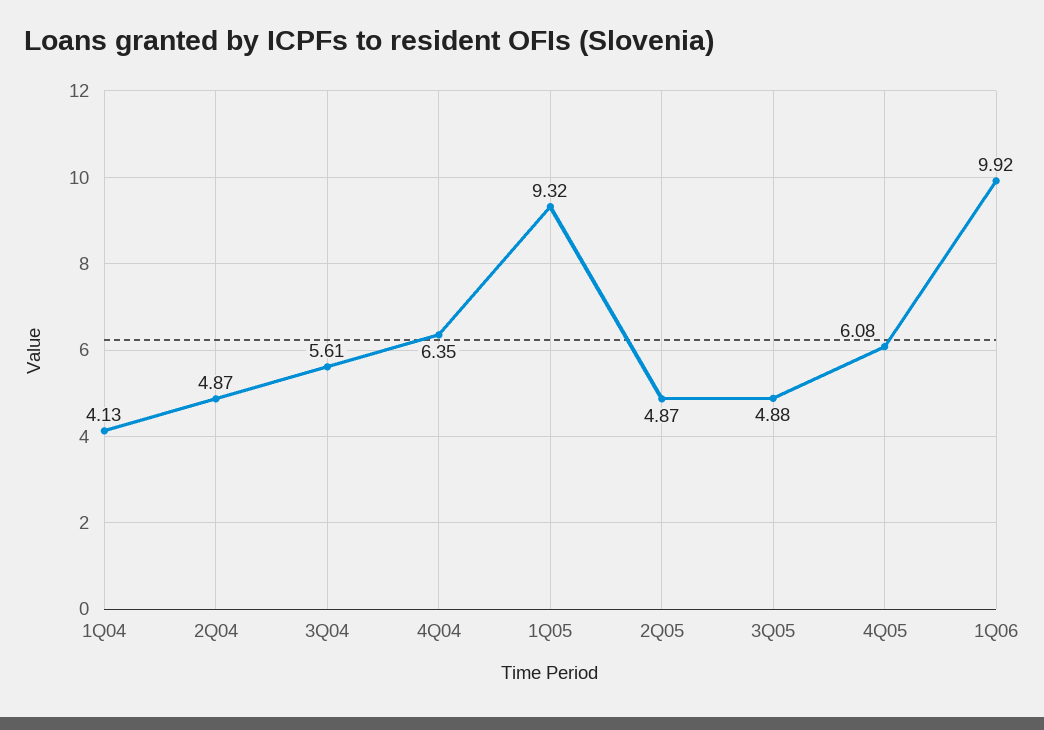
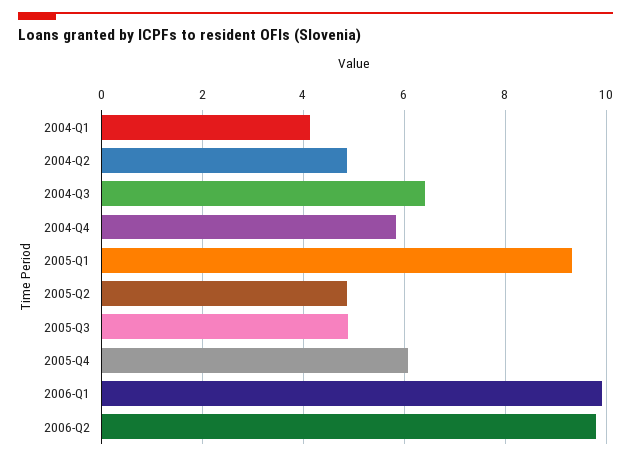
3Q04: 5.61 -> 6.4
4Q04: 6.35 -> 5.8
2006-Q2: none -> 9.8

